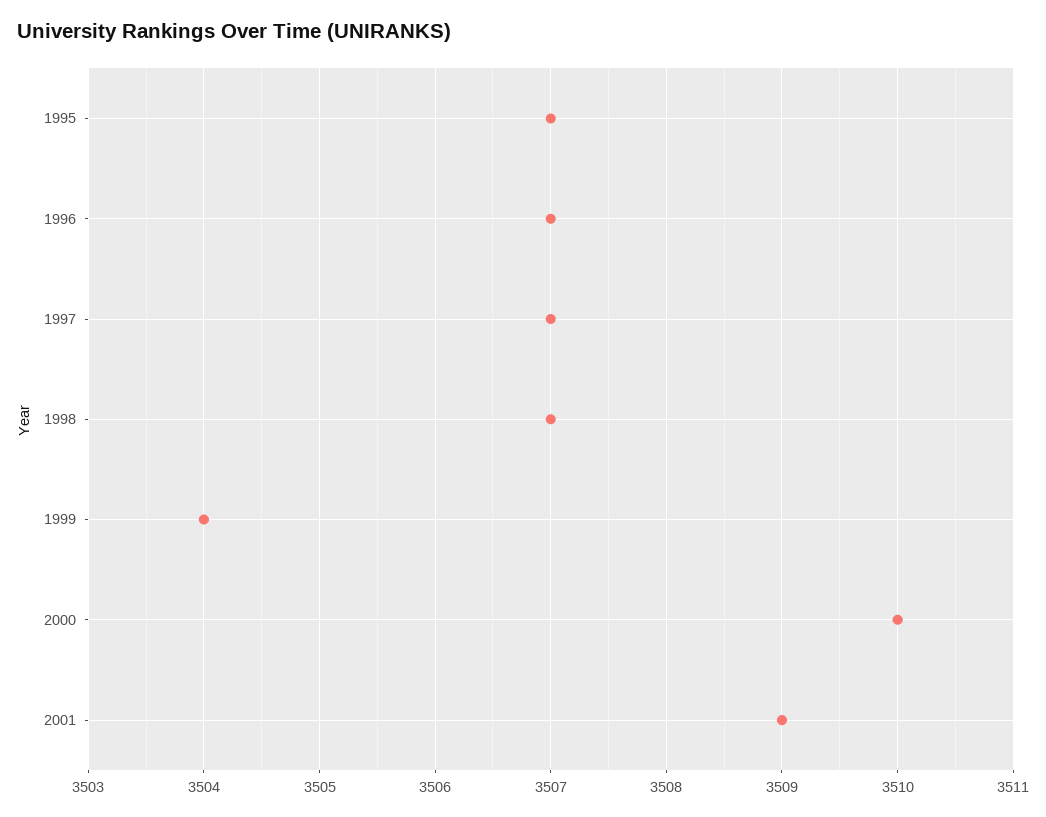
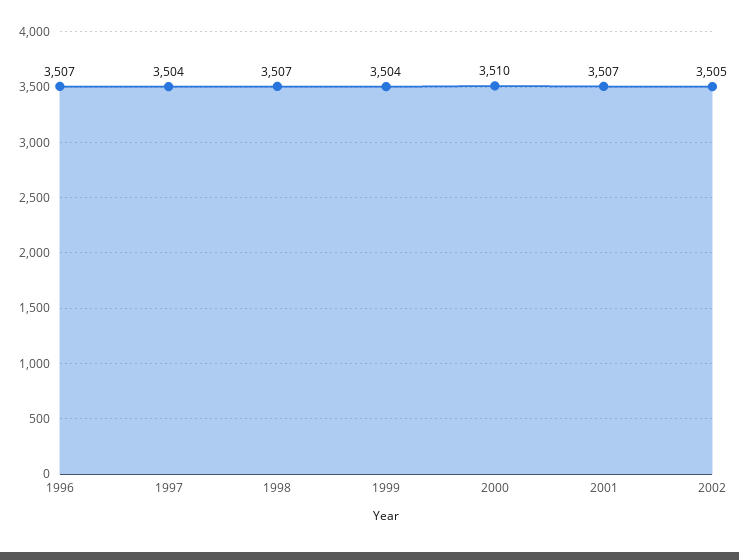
1995: 3507 -> none
1997: 3507 -> 3504
2001: 3509 -> 3507
2002: none -> 3505

